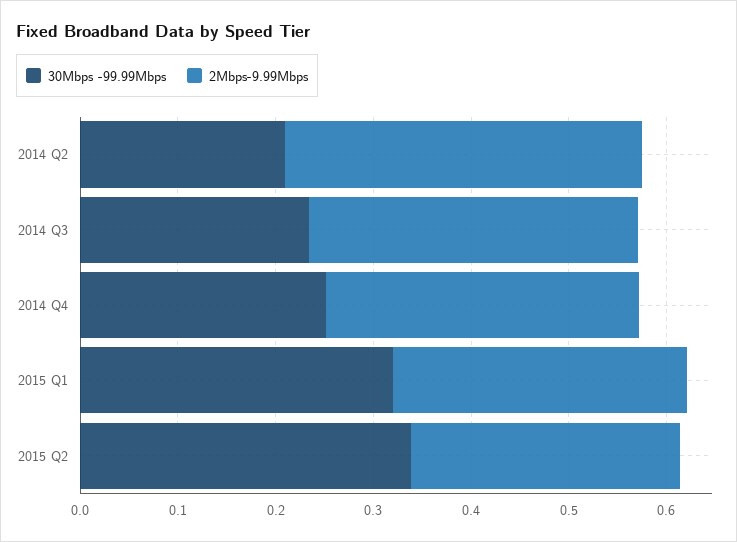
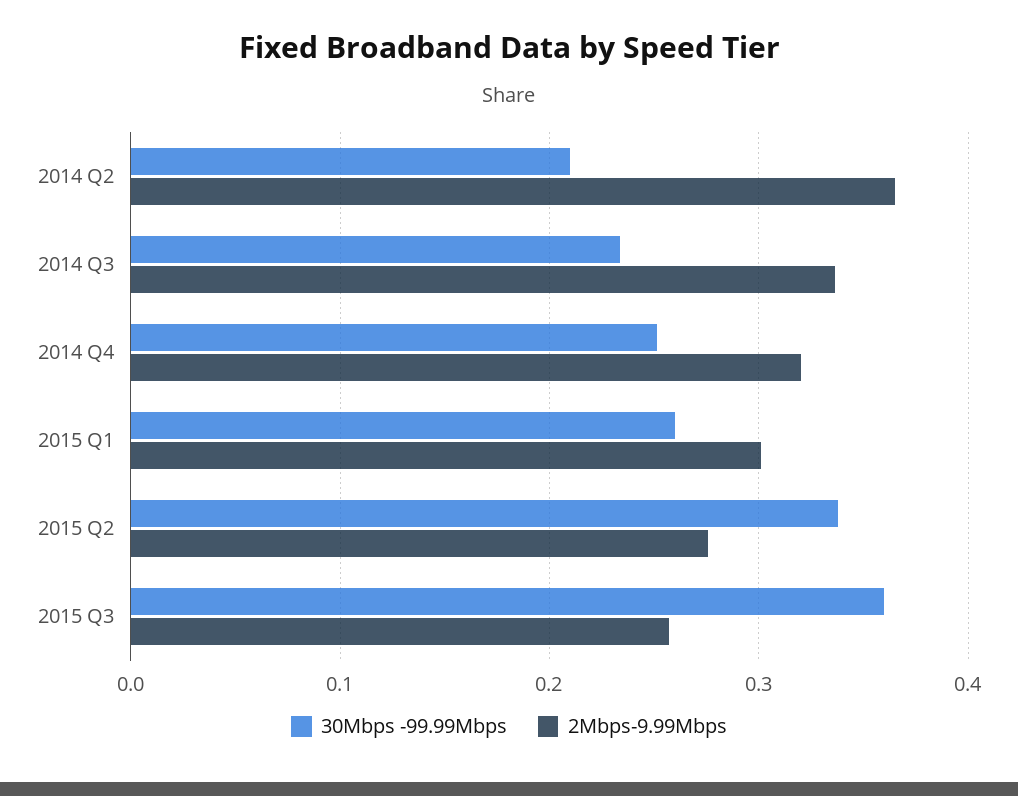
30Mbps -99.99Mbps, 2015 Q1: 0.32 -> 0.26
30Mbps -99.99Mbps, 2015 Q3: none -> 0.36
2Mbps-9.99Mbps, 2015 Q3: none -> 0.26

